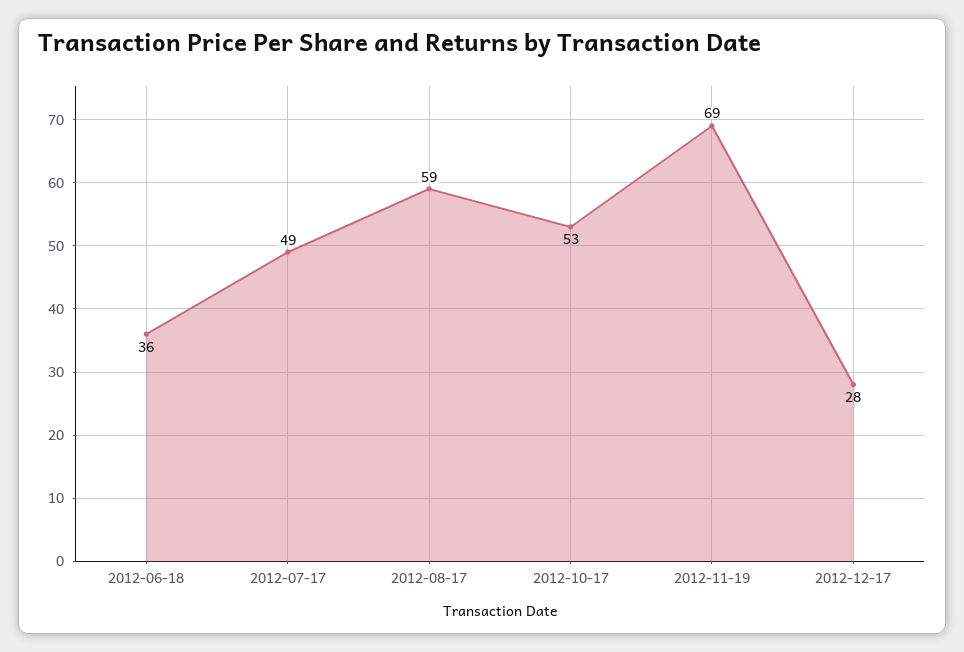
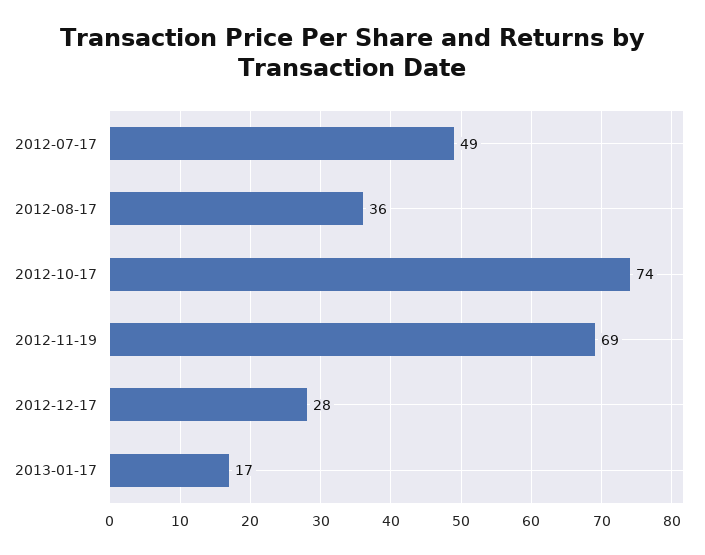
2012-06-18: 36 -> none
2012-08-17: 59 -> 36
2012-10-17: 53 -> 74
2013-01-17: none -> 17

